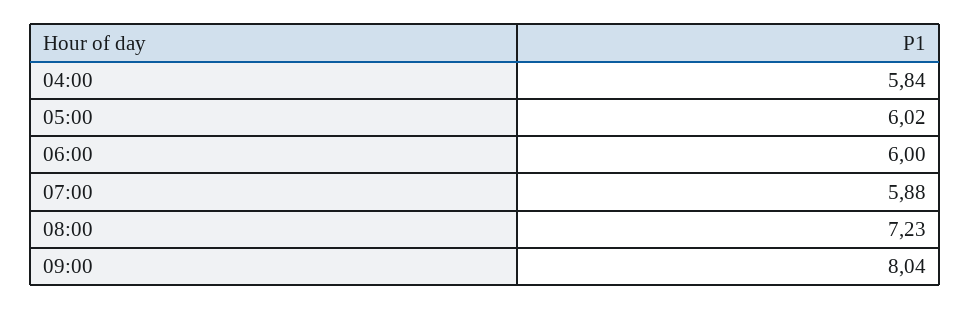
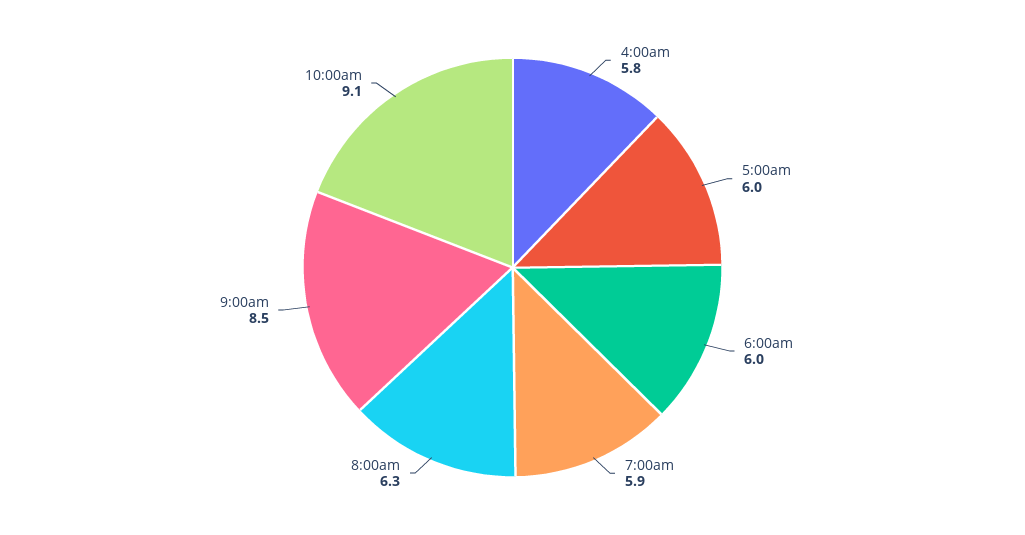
08:00: 7.23 -> 6.3
09:00: 8.04 -> 8.5
10:00am: none -> 9.1

